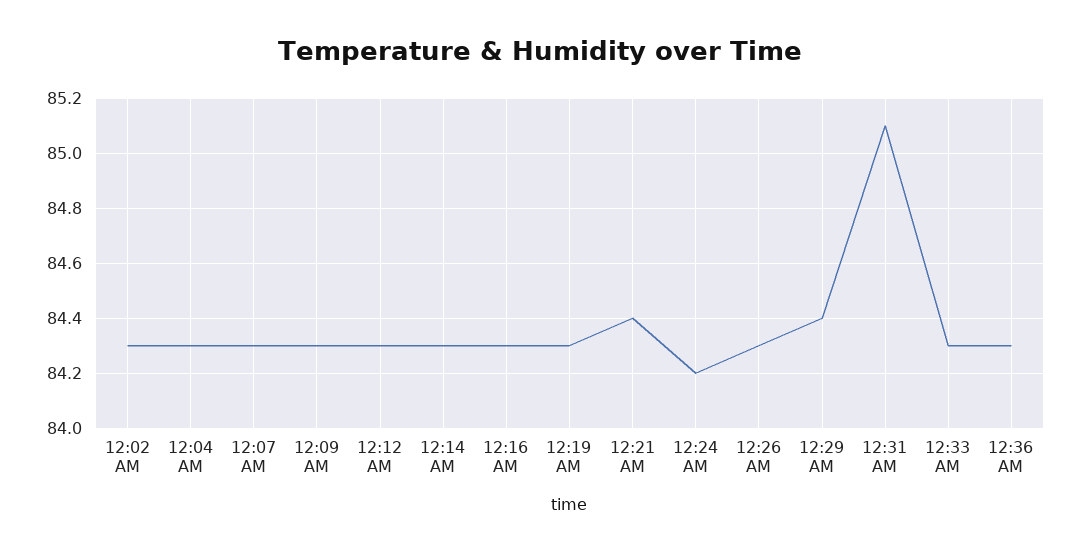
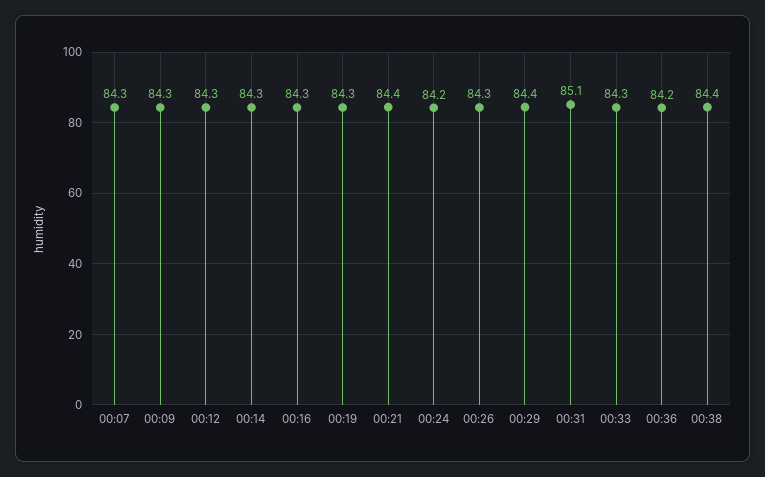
12:02 AM: 84.3 -> none
12:04 AM: 84.3 -> none
12:36 AM: 84.3 -> 84.2
00:38: none -> 84.4

